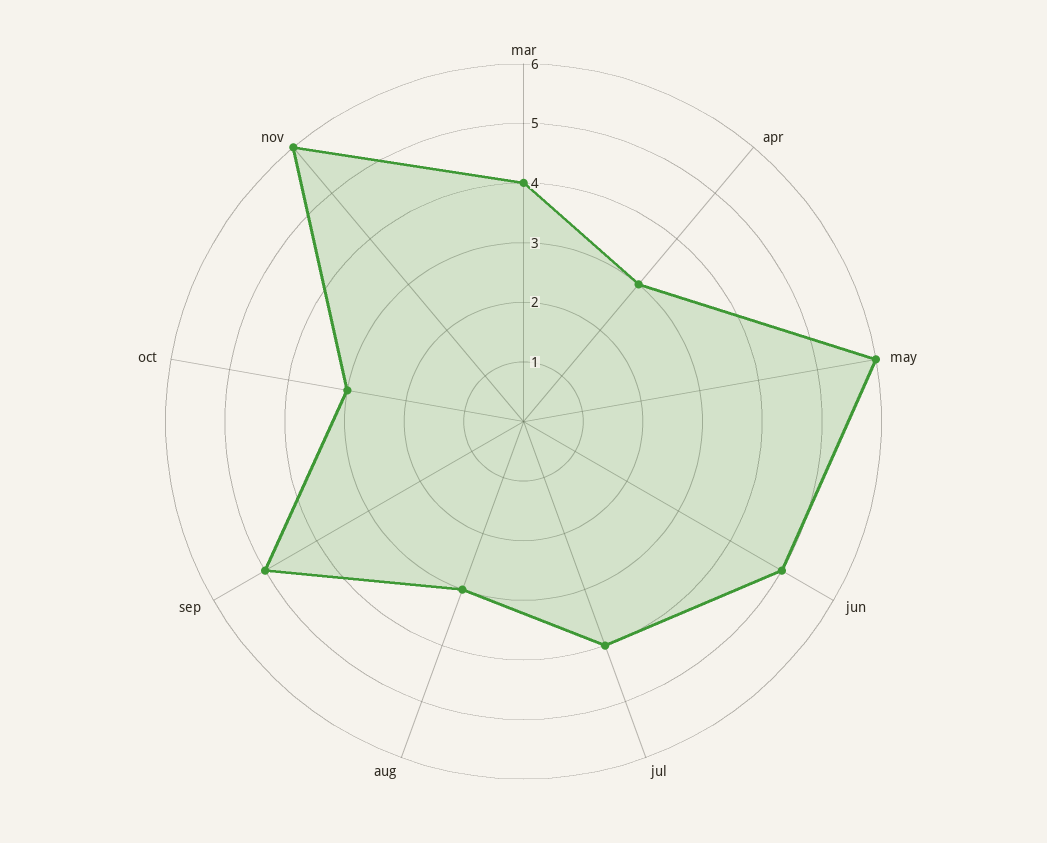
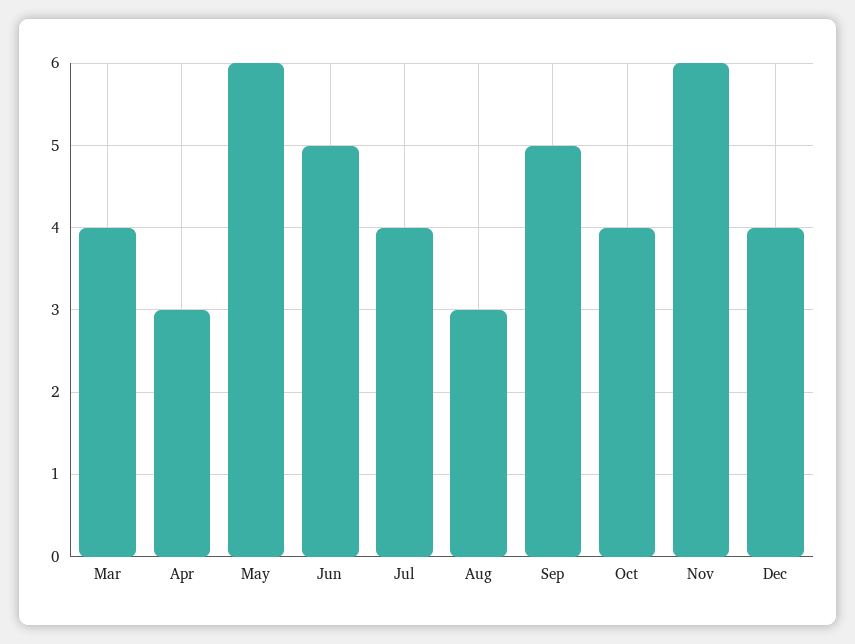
oct: 3 -> 4
Dec: none -> 4

